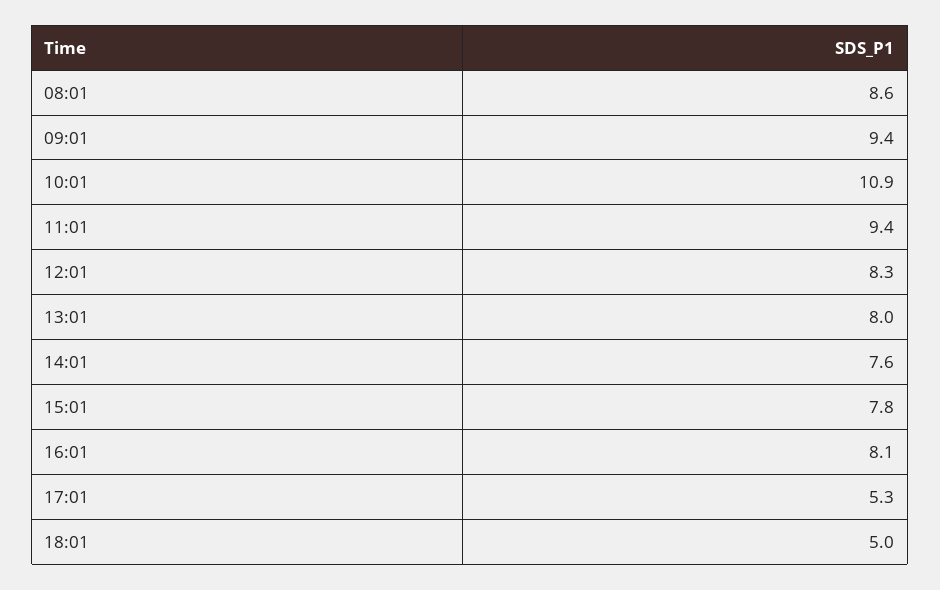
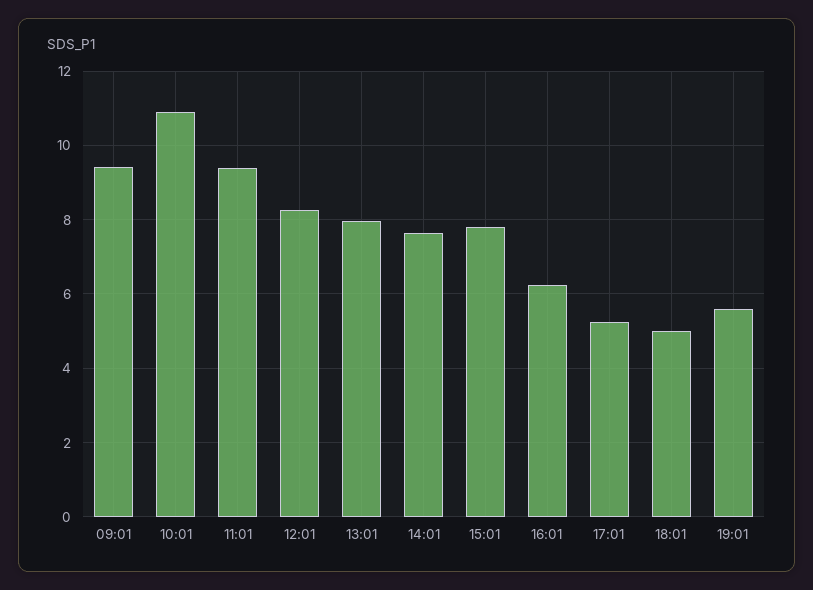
08:01: 8.6 -> none
16:01: 8.1 -> 6.2
19:01: none -> 5.6

